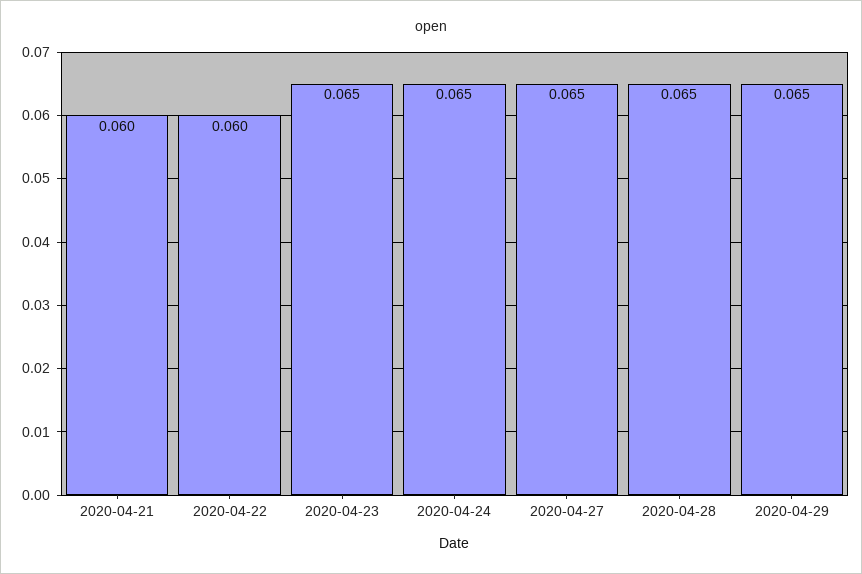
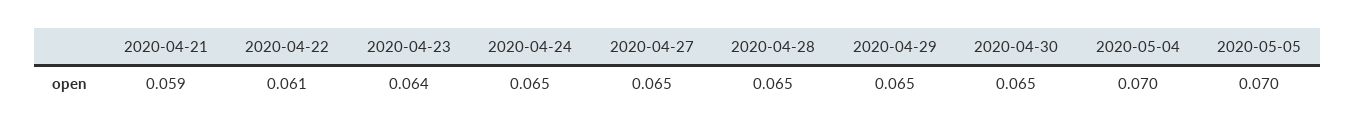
2020-04-21: 0.06 -> 0.059
2020-04-22: 0.06 -> 0.061
2020-04-23: 0.065 -> 0.064
2020-04-30: none -> 0.065
2020-05-04: none -> 0.07
2020-05-05: none -> 0.07

